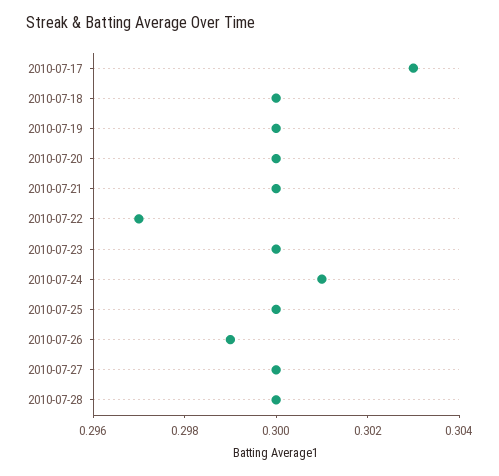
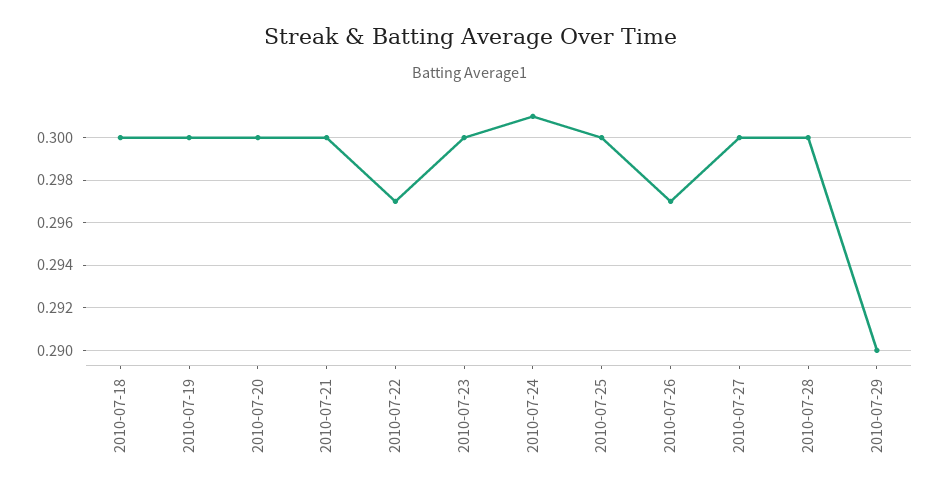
2010-07-17: 0.303 -> none
2010-07-26: 0.299 -> 0.297
2010-07-29: none -> 0.29

